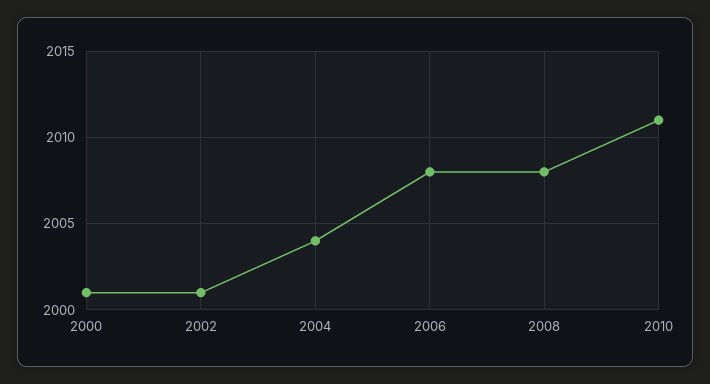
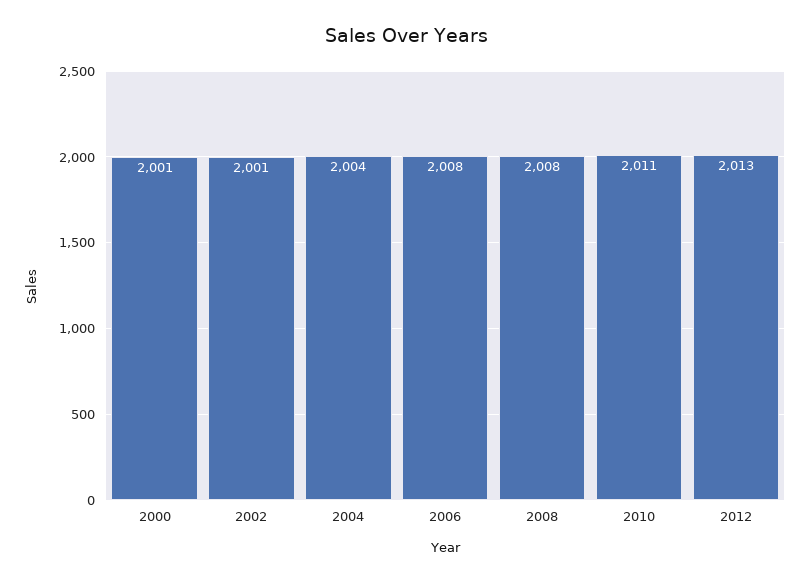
2012: none -> 2013

